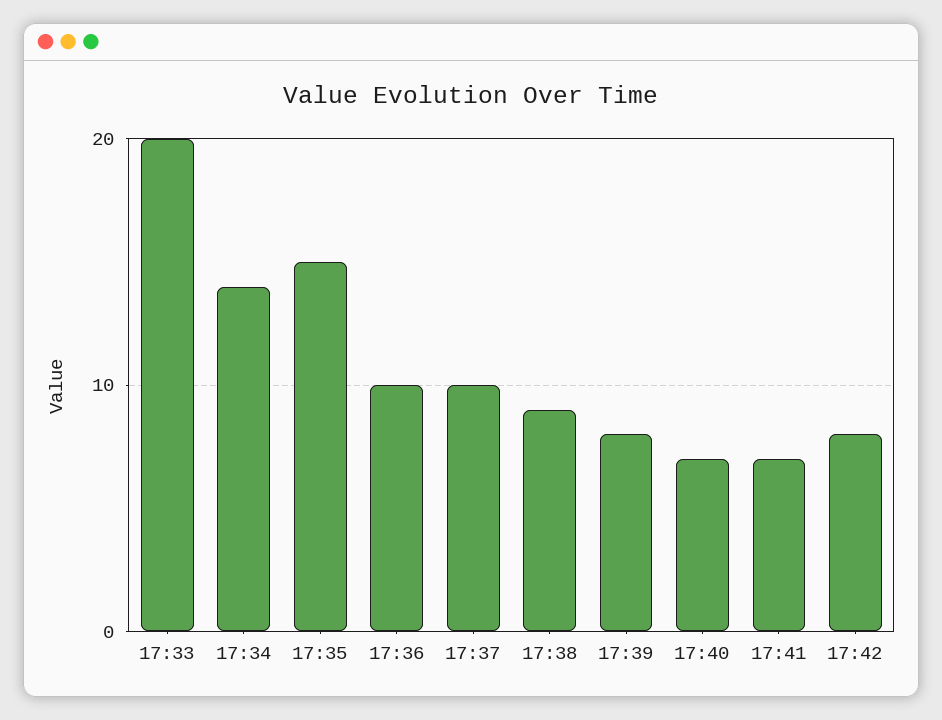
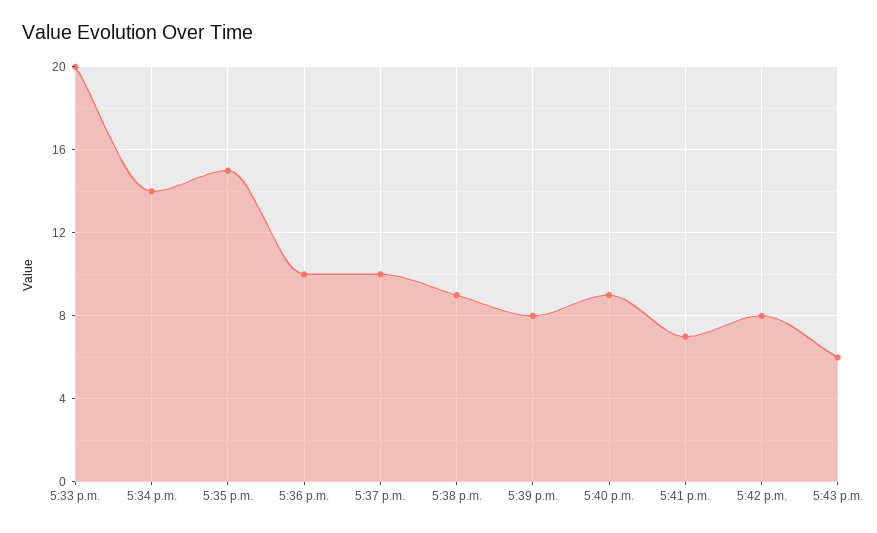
17:40: 7 -> 9
5:43 p.m.: none -> 6

